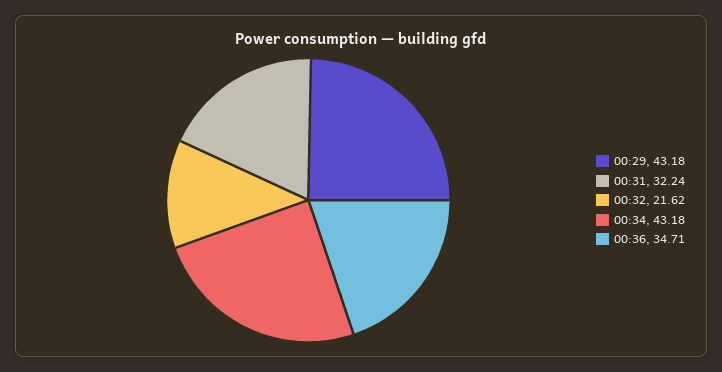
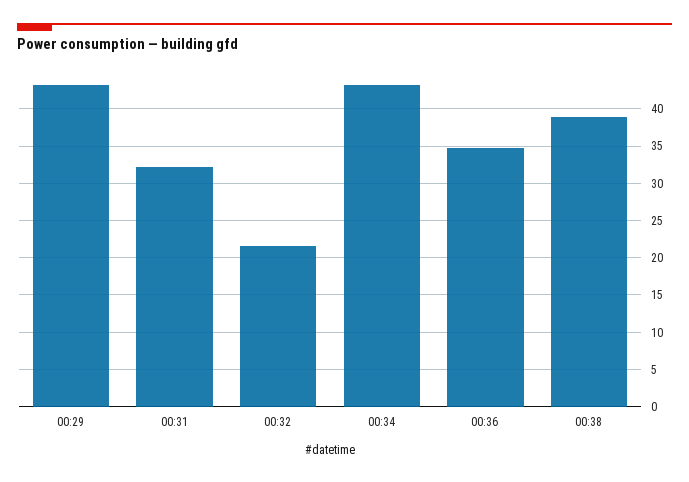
00:38: none -> 39

